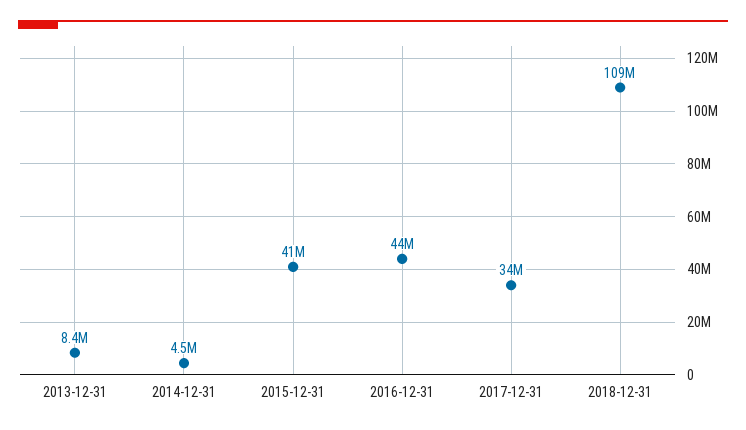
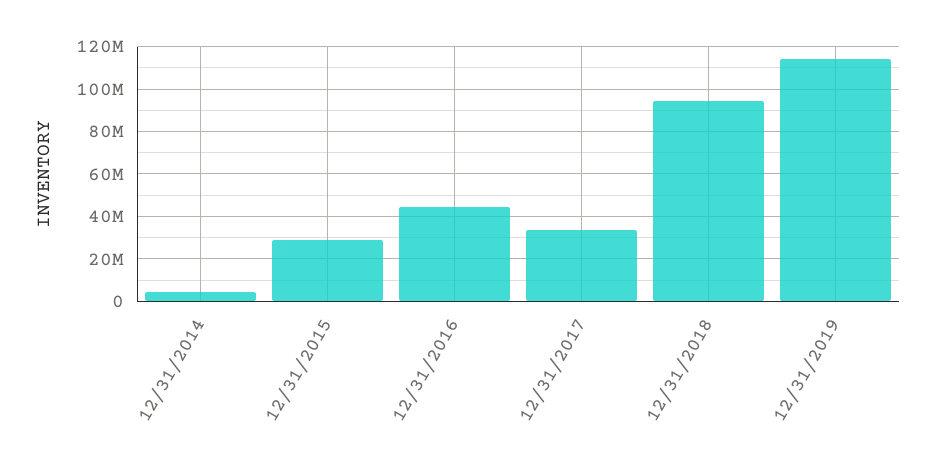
2013-12-31: 8400000 -> none
2015-12-31: 41000000 -> 30000000
2018-12-31: 109000000 -> 95000000
12/31/2019: none -> 115000000

